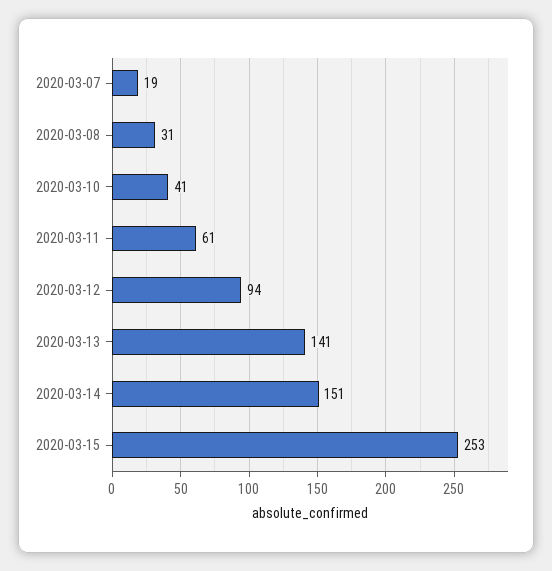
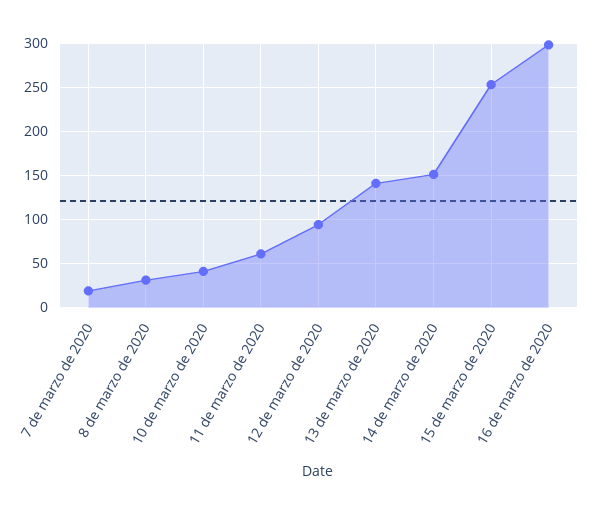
16 de marzo de 2020: none -> 300

